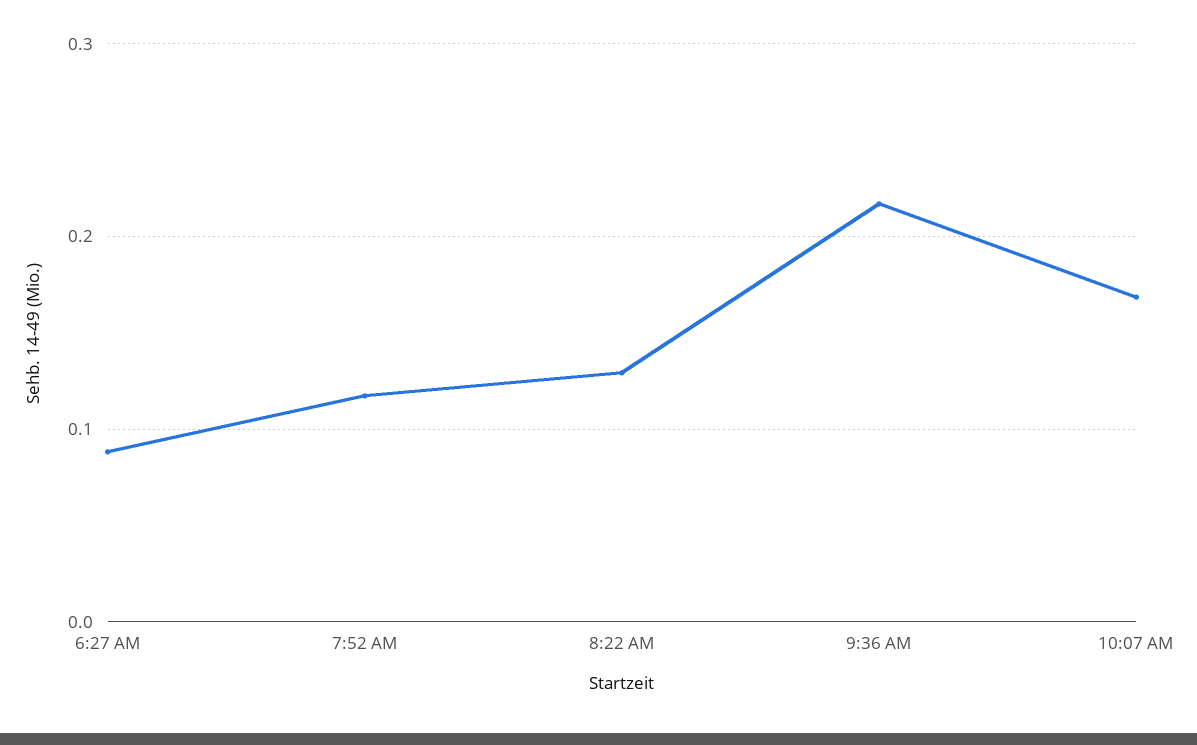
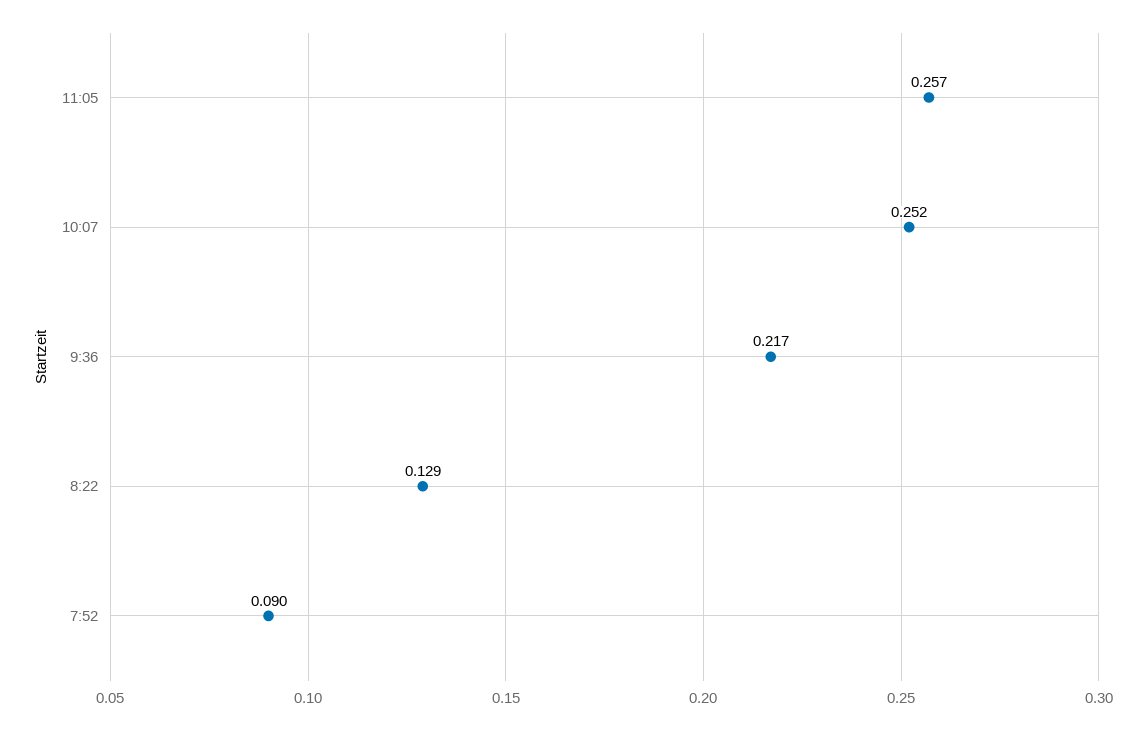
6:27 AM: 0.09 -> none
7:52 AM: 0.12 -> 0.09
10:07 AM: 0.17 -> 0.252
11:05: none -> 0.257

